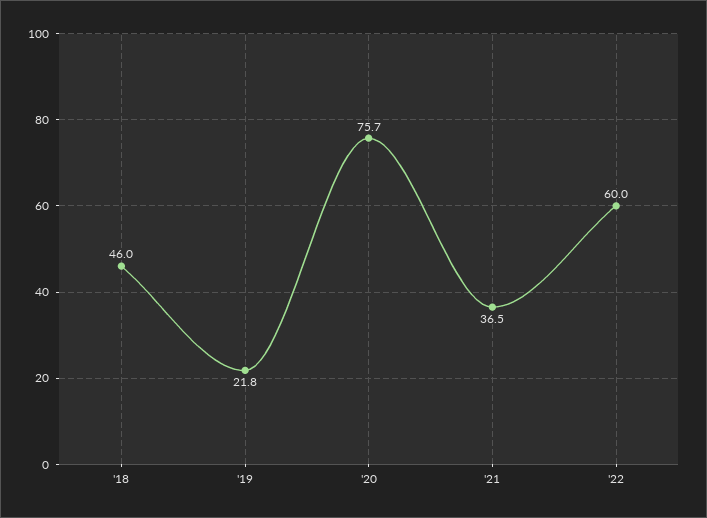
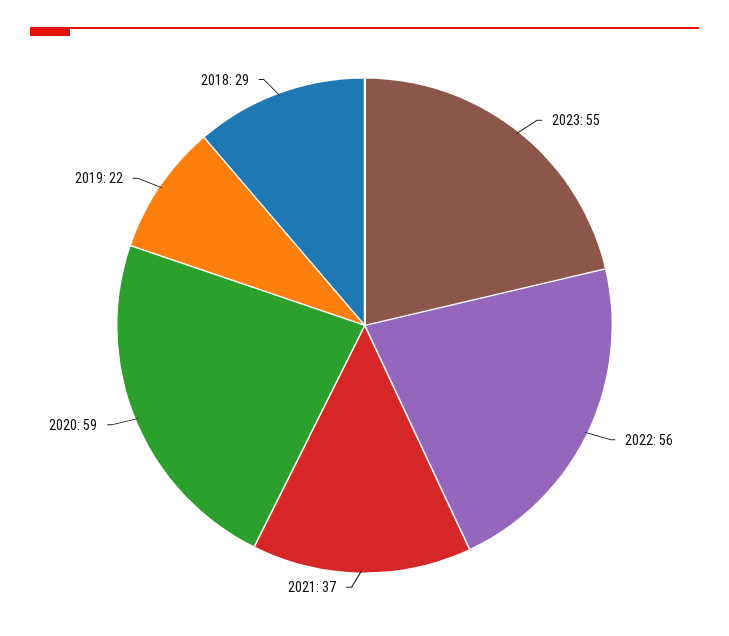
'18: 46 -> 29
'20: 75.7 -> 59
'22: 60 -> 56
2023: none -> 55

